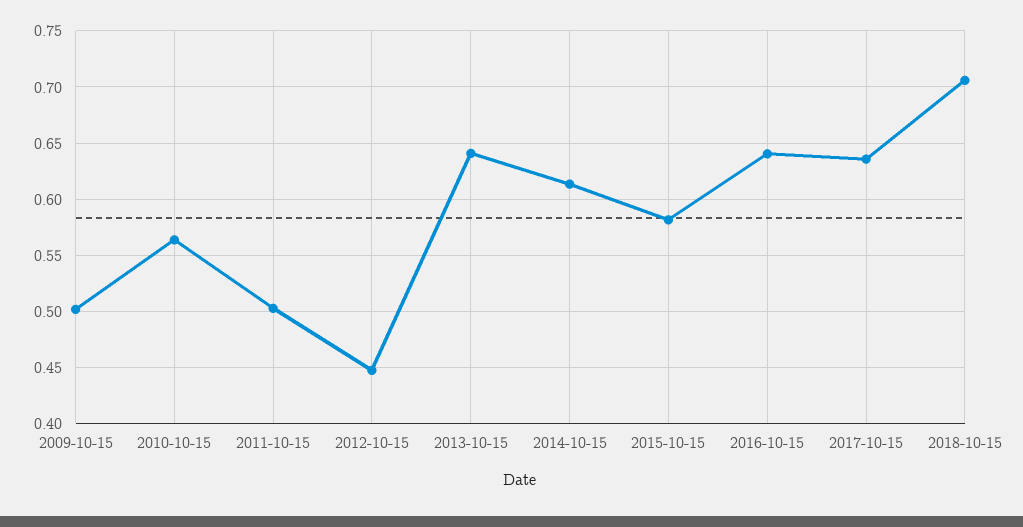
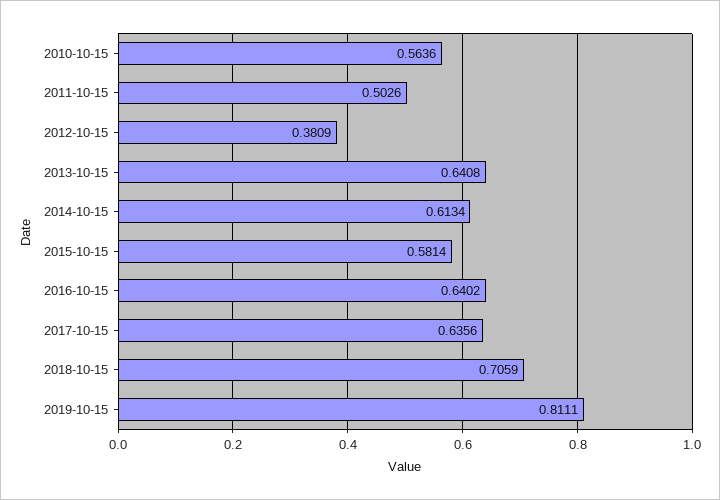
2009-10-15: 0.5 -> none
2012-10-15: 0.45 -> 0.3809
2019-10-15: none -> 0.8111

